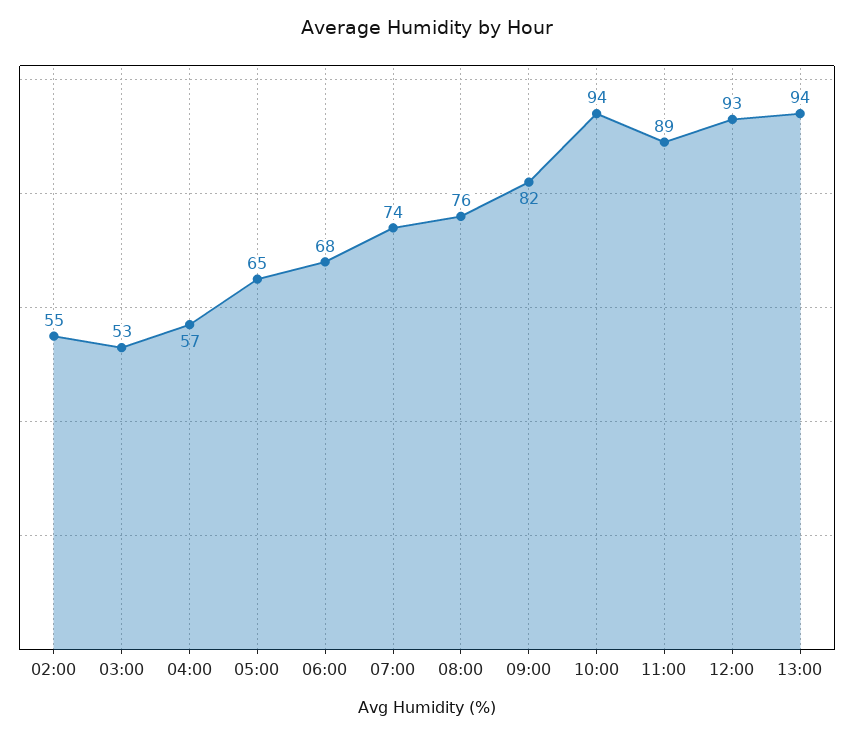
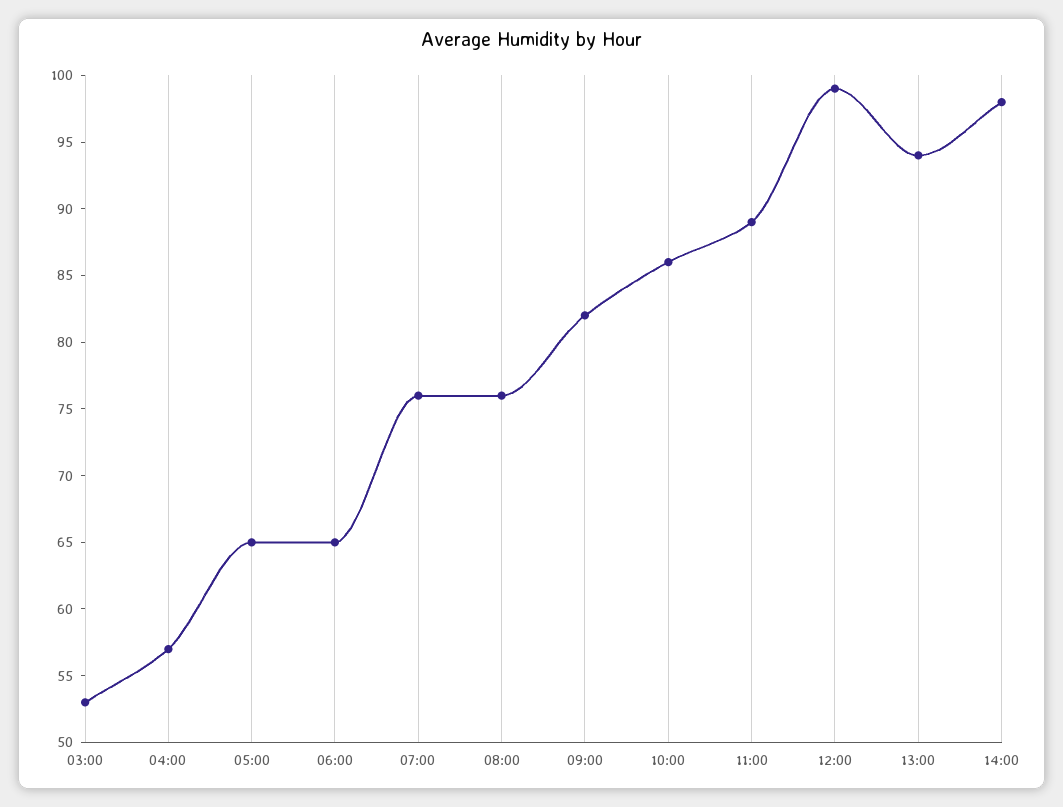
02:00: 55 -> none
06:00: 68 -> 65
07:00: 74 -> 76
10:00: 94 -> 86
12:00: 93 -> 99
14:00: none -> 98

